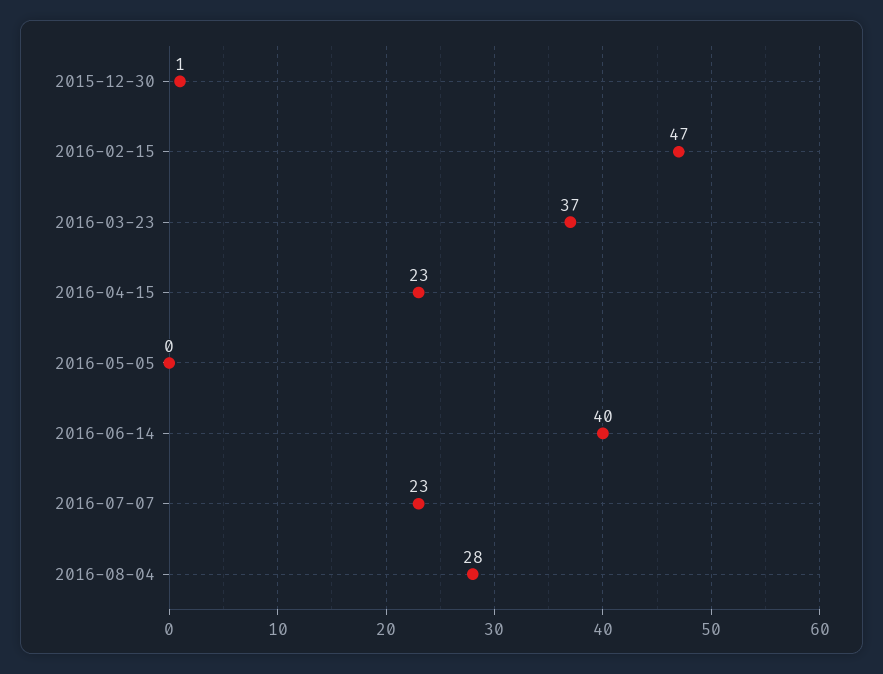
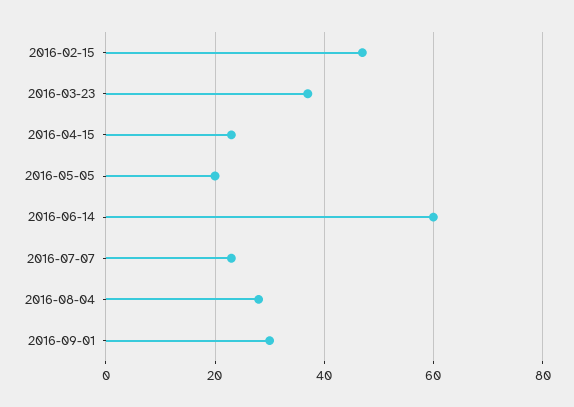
2015-12-30: 1 -> none
2016-05-05: 0 -> 20
2016-06-14: 40 -> 60
2016-09-01: none -> 30

